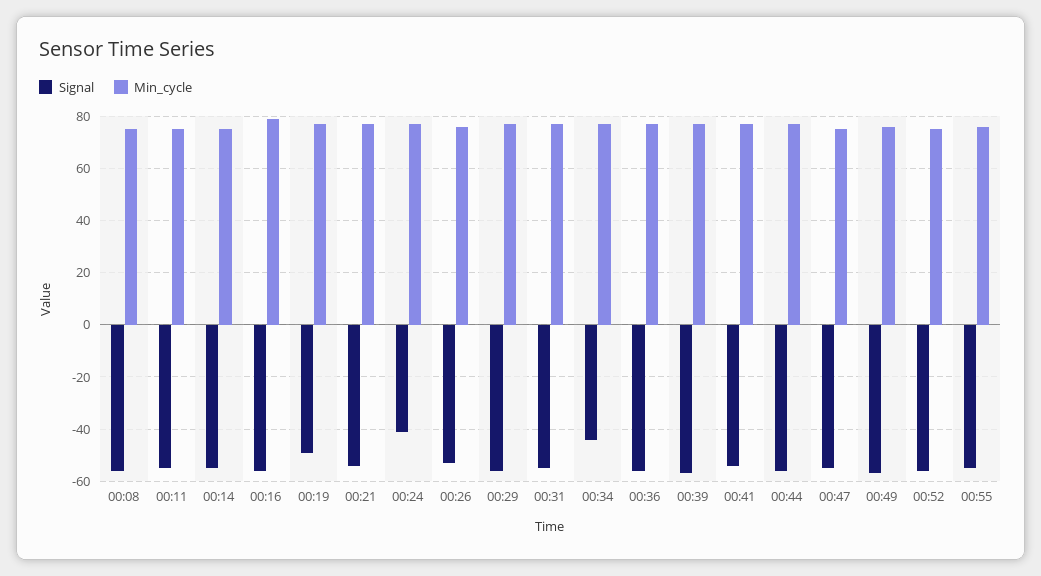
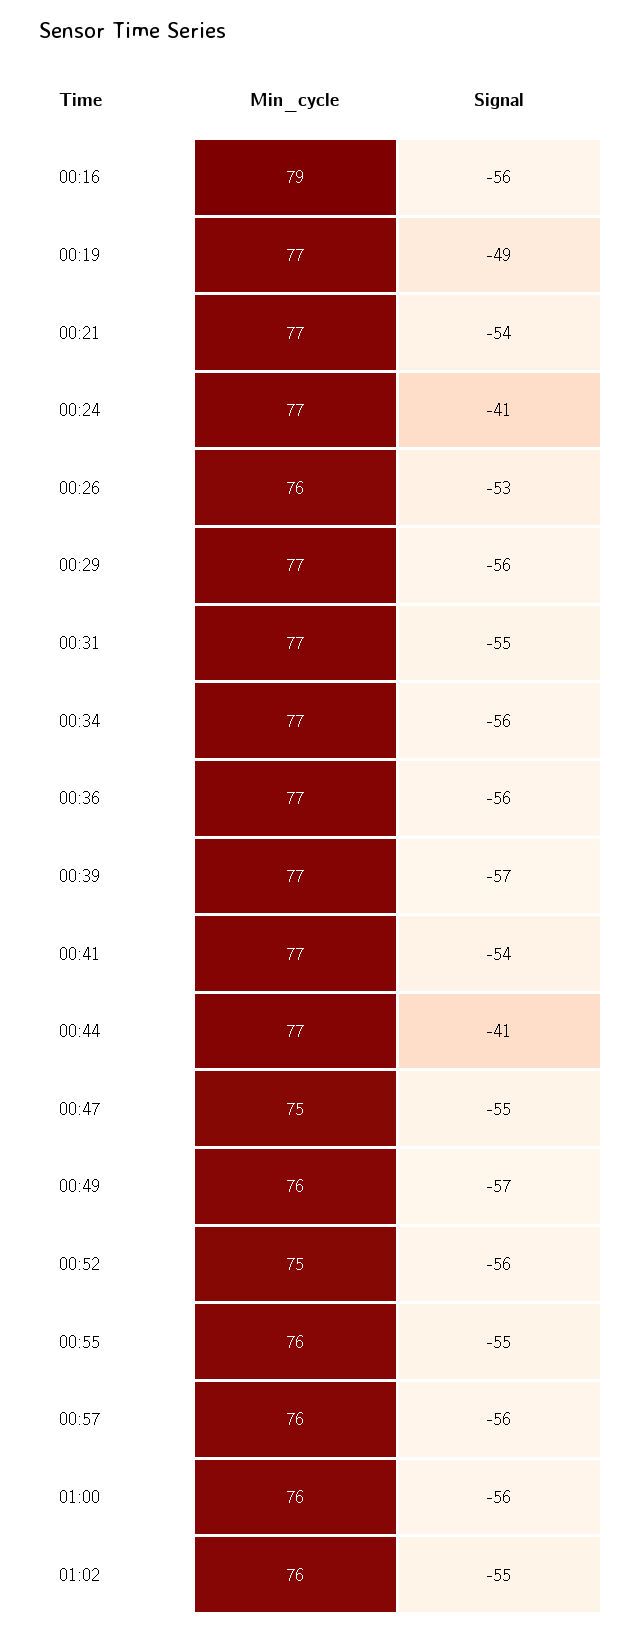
Signal, 00:08: -55 -> none
Min_cycle, 00:08: 75 -> none
Signal, 00:11: -55 -> none
Min_cycle, 00:11: 75 -> none
Signal, 00:14: -55 -> none
Min_cycle, 00:14: 75 -> none
Signal, 00:34: -45 -> -56
Signal, 00:44: -55 -> -41
Min_cycle, 00:57: none -> 76
Signal, 00:57: none -> -56
Min_cycle, 01:00: none -> 76
Signal, 01:00: none -> -56
Min_cycle, 01:02: none -> 76
Signal, 01:02: none -> -55

